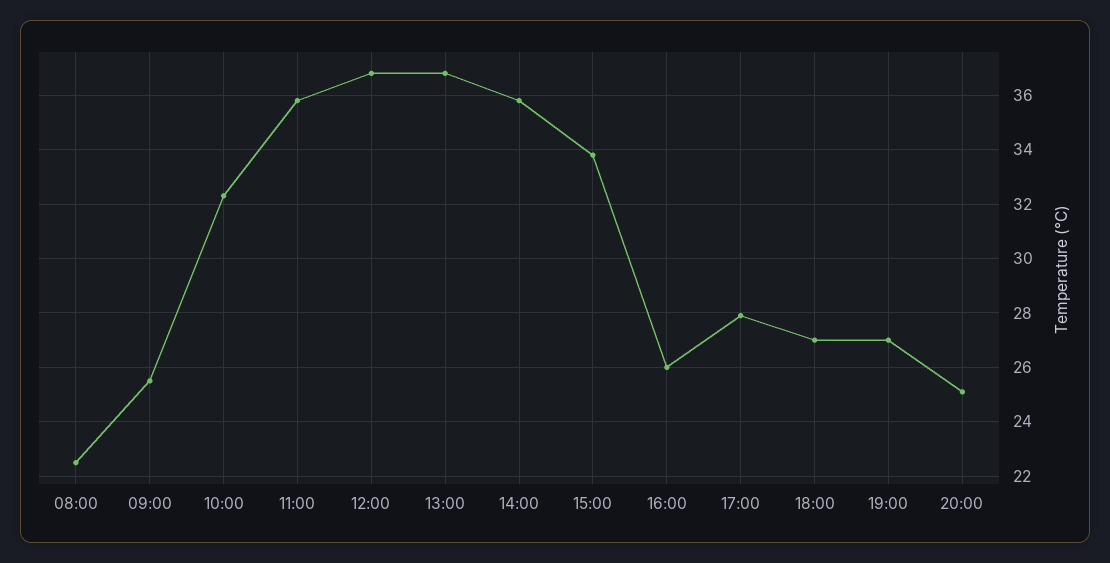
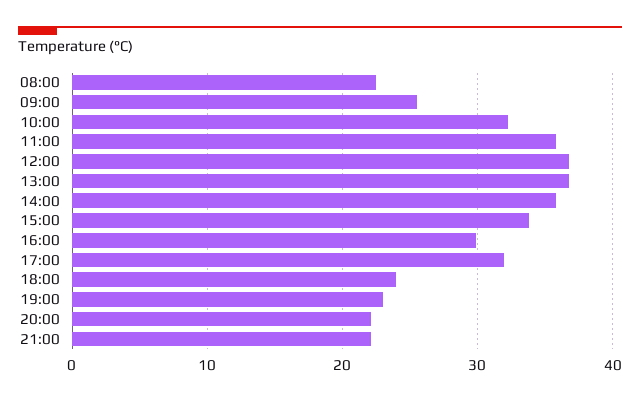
16:00: 26 -> 30
17:00: 28 -> 32
18:00: 27 -> 24
19:00: 27 -> 23
20:00: 25 -> 22
21:00: none -> 22

